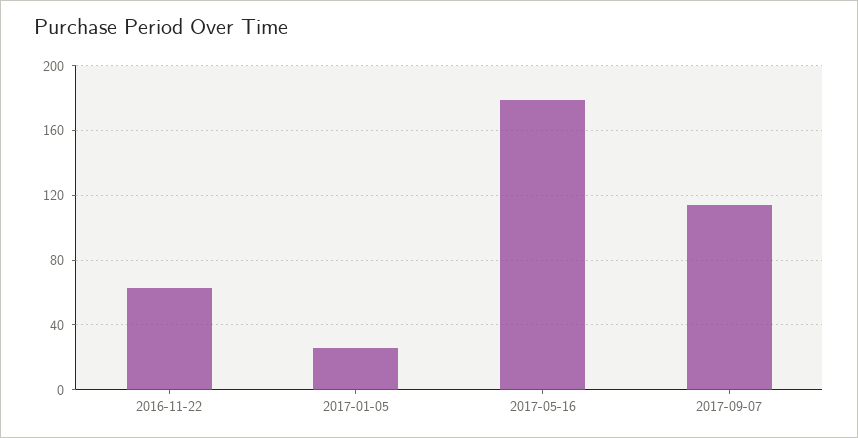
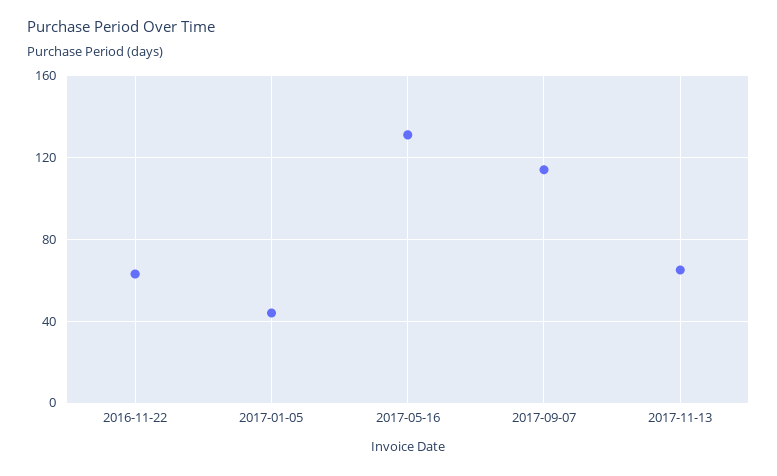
2017-01-05: 25 -> 45
2017-05-16: 180 -> 130
2017-11-13: none -> 65

